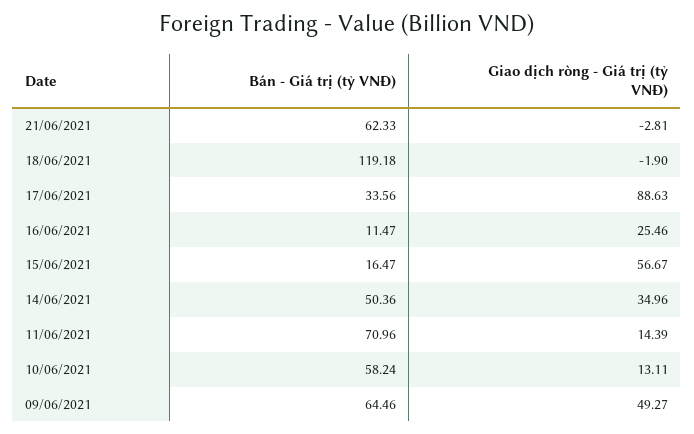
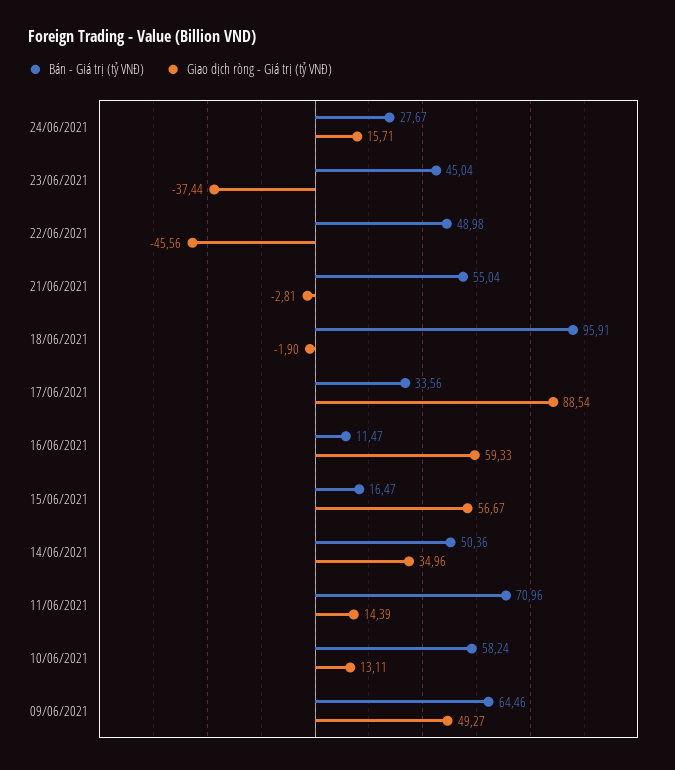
Bán - Giá trị (tỷ VNĐ), 21/06/2021: 62.33 -> 55.04
Bán - Giá trị (tỷ VNĐ), 18/06/2021: 119.18 -> 95.91
Giao dịch ròng - Giá trị (tỷ VNĐ), 17/06/2021: 88.63 -> 88.54
Giao dịch ròng - Giá trị (tỷ VNĐ), 16/06/2021: 25.46 -> 59.33
Bán - Giá trị (tỷ VNĐ), 24/06/2021: none -> 27.67
Giao dịch ròng - Giá trị (tỷ VNĐ), 24/06/2021: none -> 15.71
Bán - Giá trị (tỷ VNĐ), 23/06/2021: none -> 45.04
Giao dịch ròng - Giá trị (tỷ VNĐ), 23/06/2021: none -> -37.44
Bán - Giá trị (tỷ VNĐ), 22/06/2021: none -> 48.98
Giao dịch ròng - Giá trị (tỷ VNĐ), 22/06/2021: none -> -45.56

